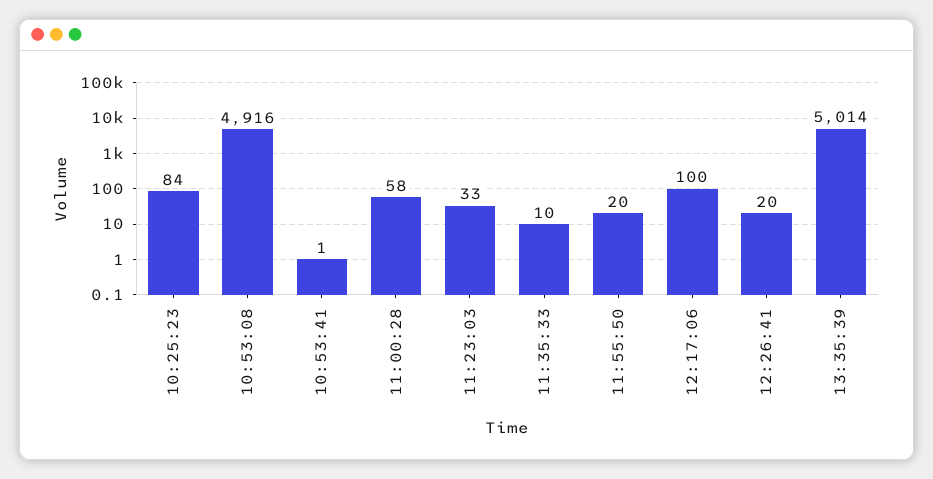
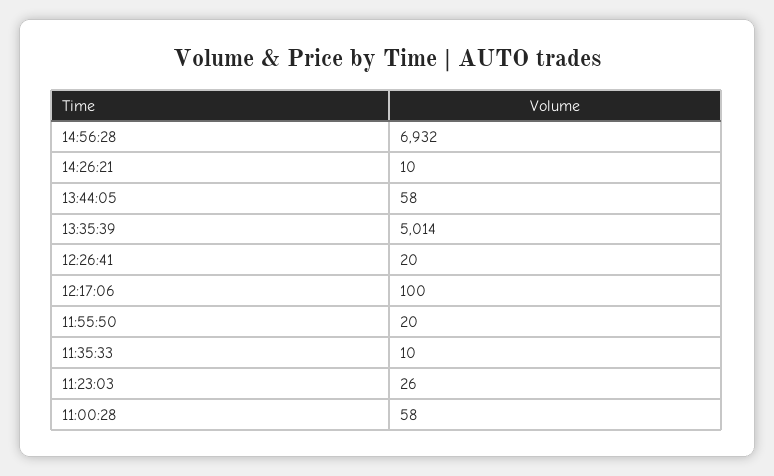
10:25:23: 84 -> none
10:53:08: 4916 -> none
10:53:41: 1 -> none
11:23:03: 33 -> 26
14:56:28: none -> 6932
14:26:21: none -> 10
13:44:05: none -> 58

